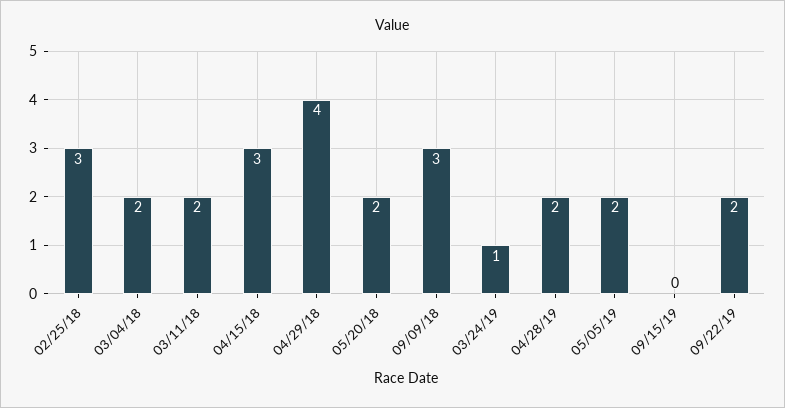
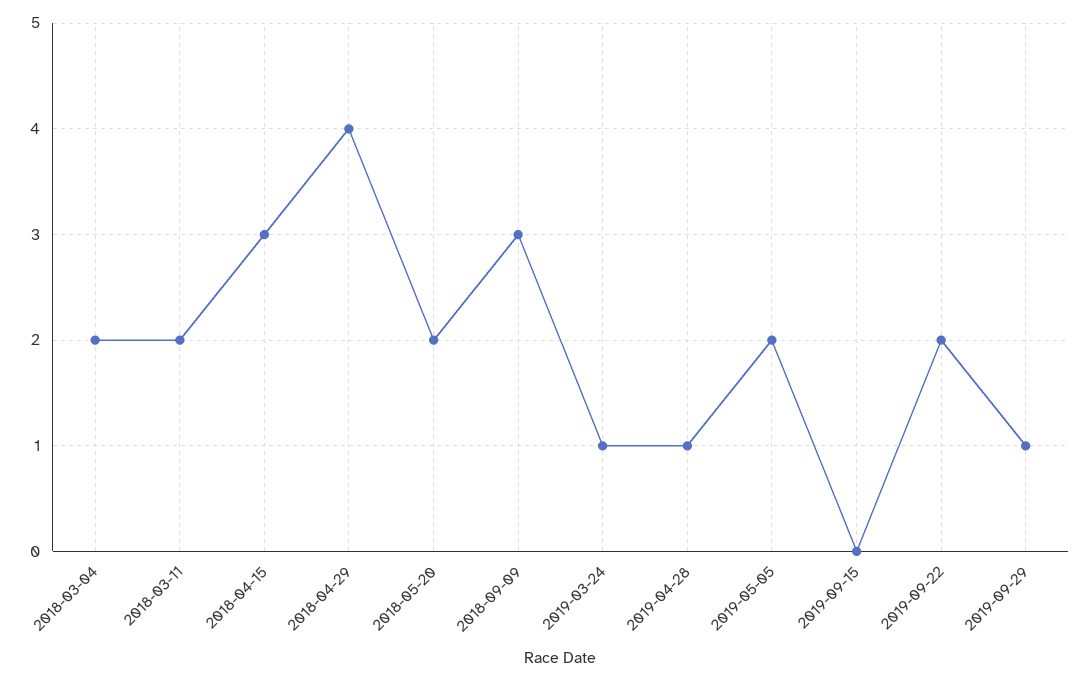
02/25/18: 3 -> none
04/28/19: 2 -> 1
2019-09-29: none -> 1

